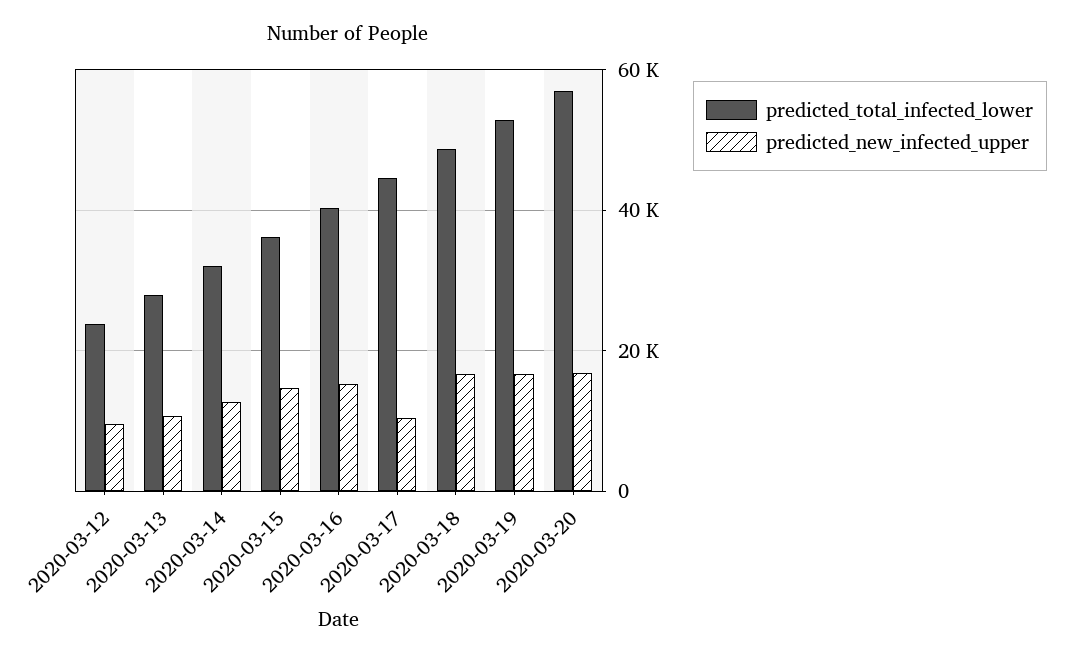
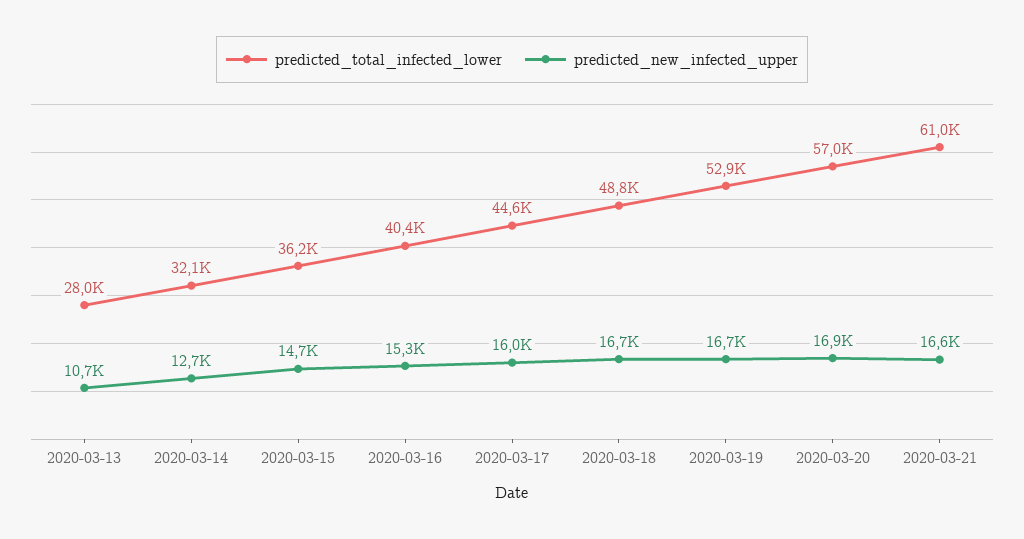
predicted_total_infected_lower, 2020-03-12: 24000 -> none
predicted_new_infected_upper, 2020-03-12: 10000 -> none
predicted_new_infected_upper, 2020-03-17: 10000 -> 16000
predicted_total_infected_lower, 2020-03-21: none -> 61000
predicted_new_infected_upper, 2020-03-21: none -> 16600

